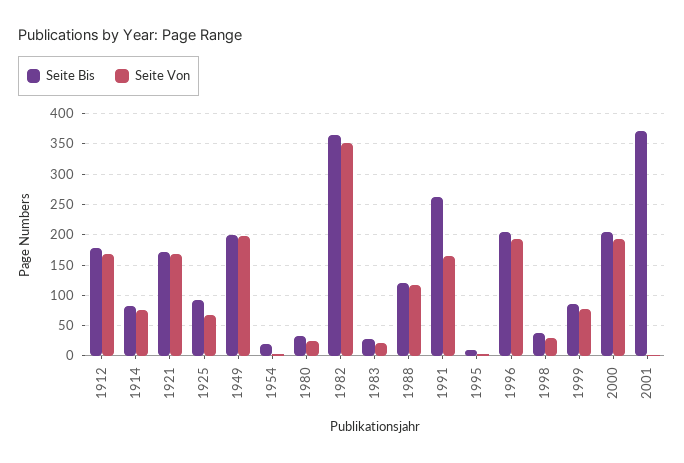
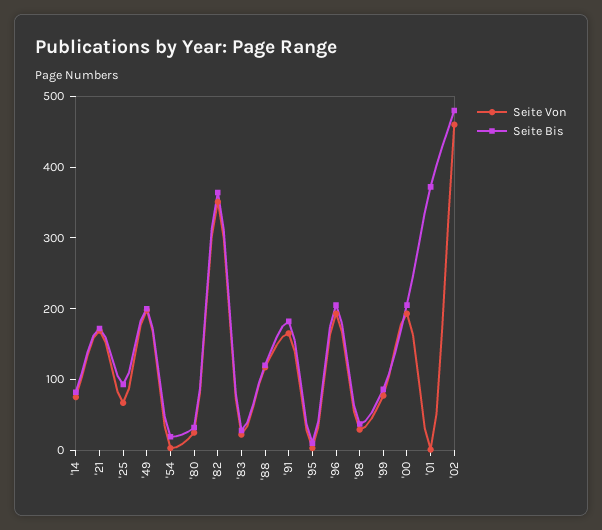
Seite Bis, 1912: 180 -> none
Seite Von, 1912: 170 -> none
Seite Bis, 1991: 260 -> 180
Seite Von, '02: none -> 460
Seite Bis, '02: none -> 480

